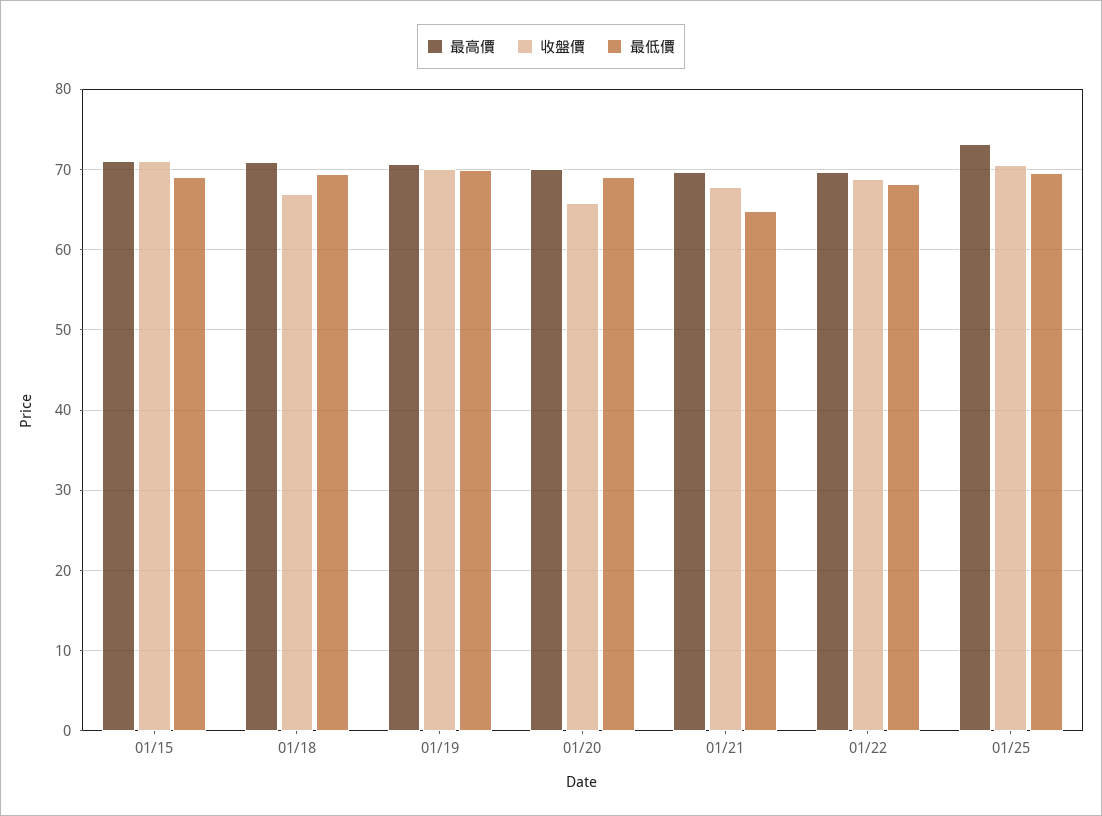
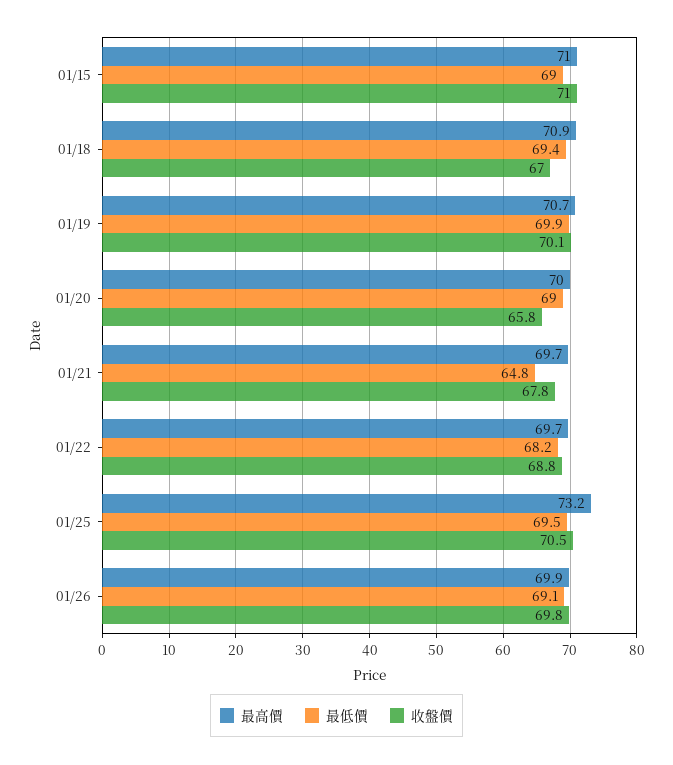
最高價, 01/26: none -> 69.9
最低價, 01/26: none -> 69.1
收盤價, 01/26: none -> 69.8

